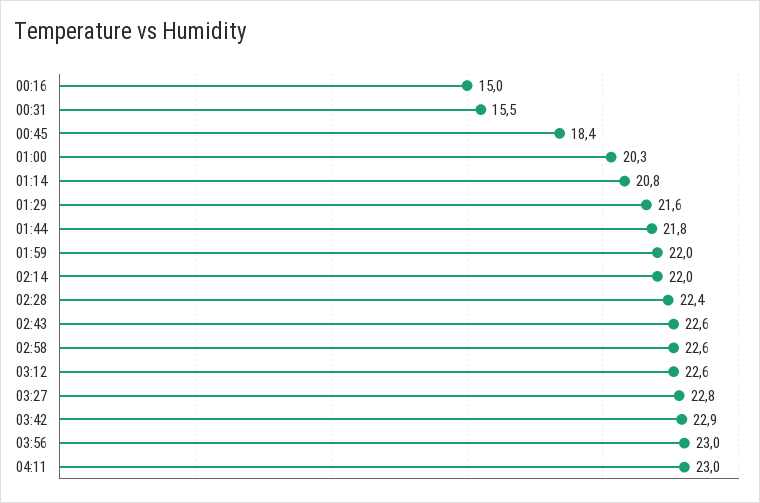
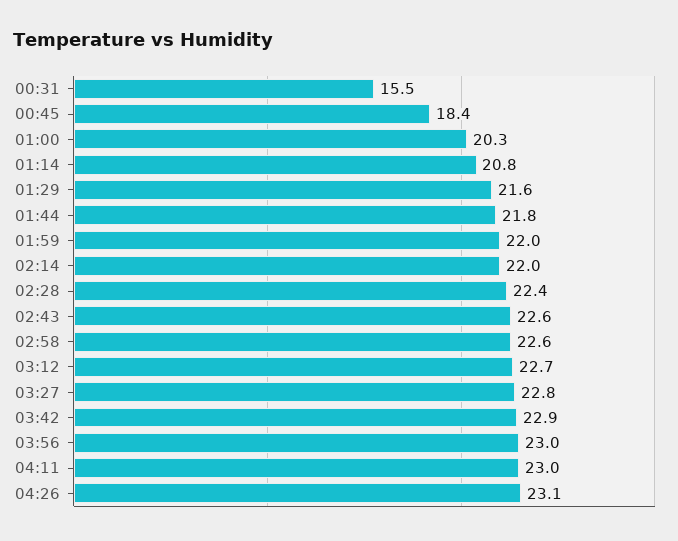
00:16: 15 -> none
03:12: 22.6 -> 22.7
04:26: none -> 23.1

